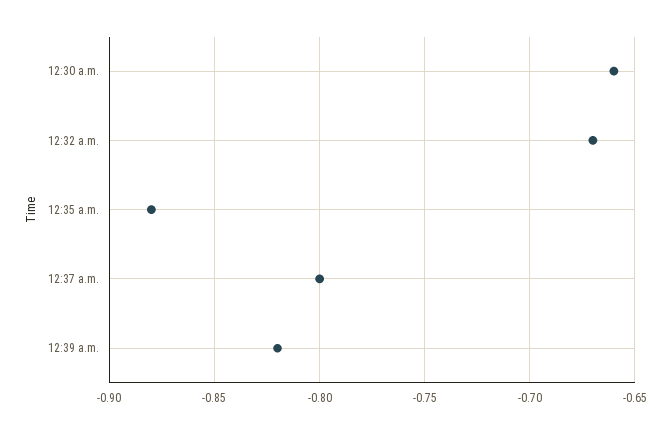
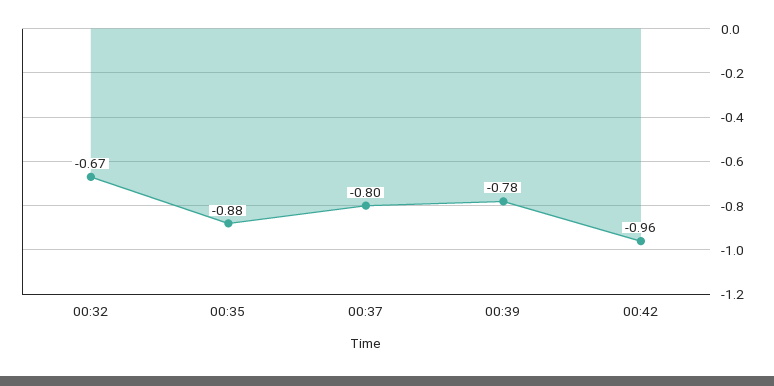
12:30 a.m.: -0.66 -> none
12:39 a.m.: -0.82 -> -0.78
00:42: none -> -0.96

